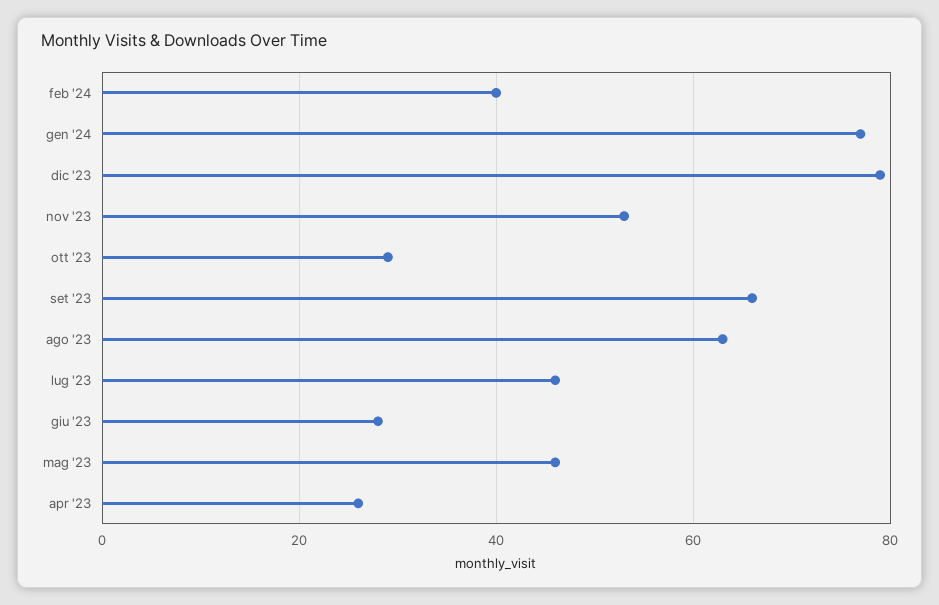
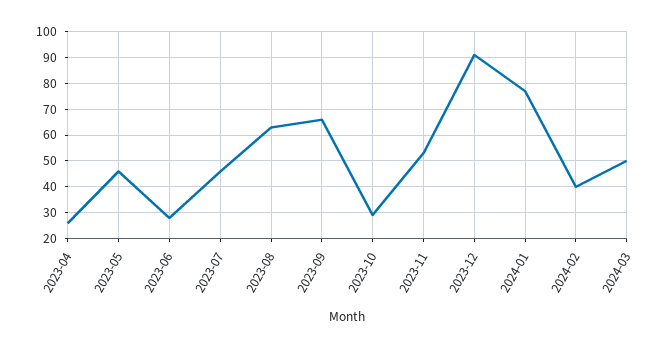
dic '23: 80 -> 90
2024-03: none -> 50

